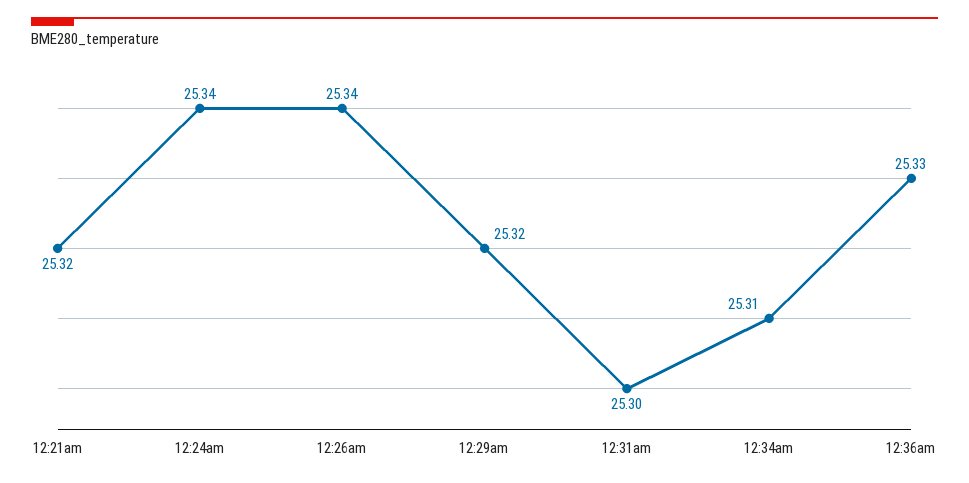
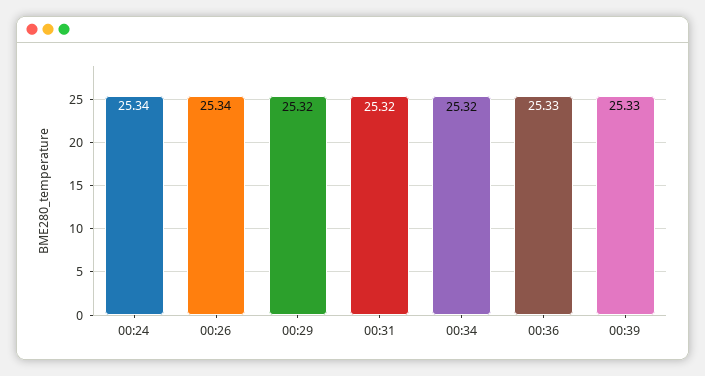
12:21am: 25.32 -> none
12:31am: 25.3 -> 25.32
12:34am: 25.31 -> 25.32
00:39: none -> 25.33

